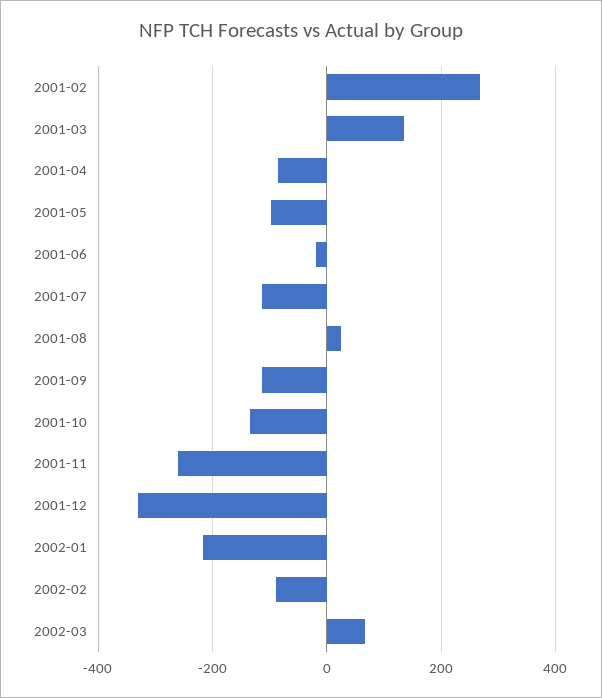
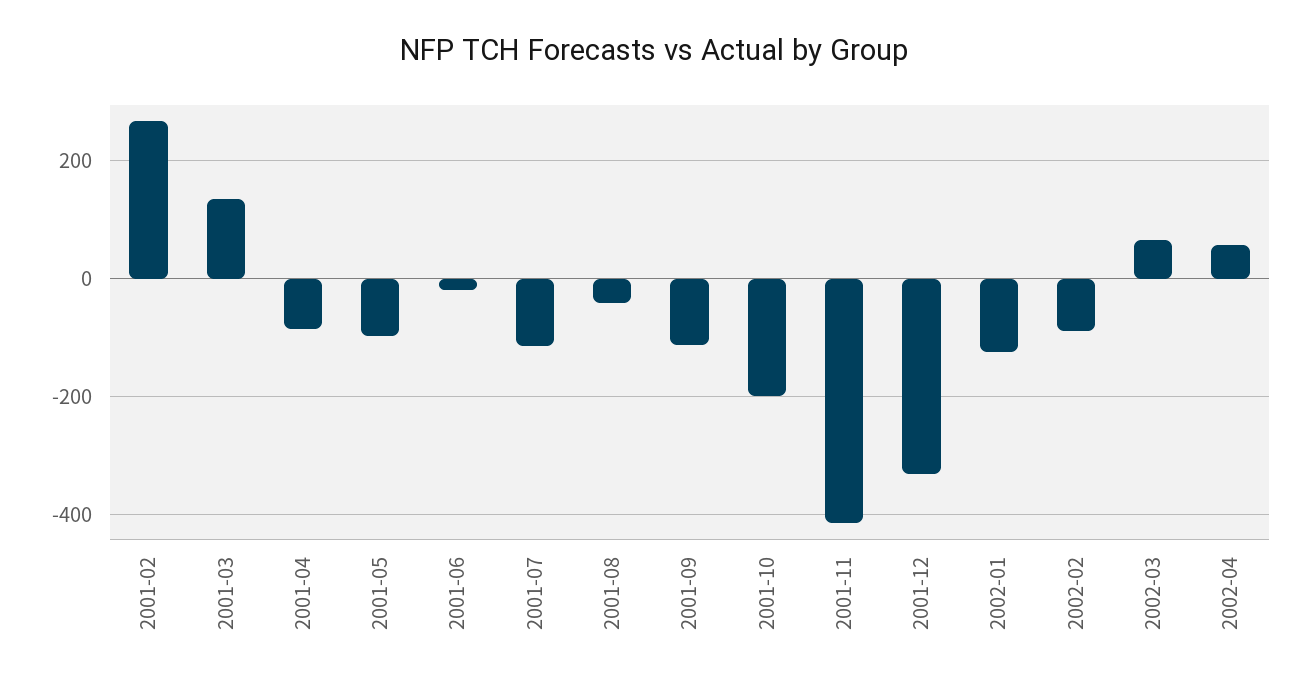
2001-08: 20 -> -40
2001-10: -140 -> -200
2001-11: -260 -> -420
2002-01: -220 -> -120
2002-04: none -> 60

